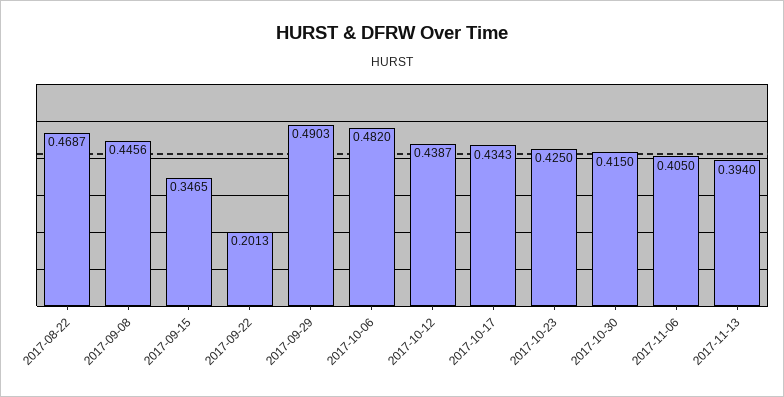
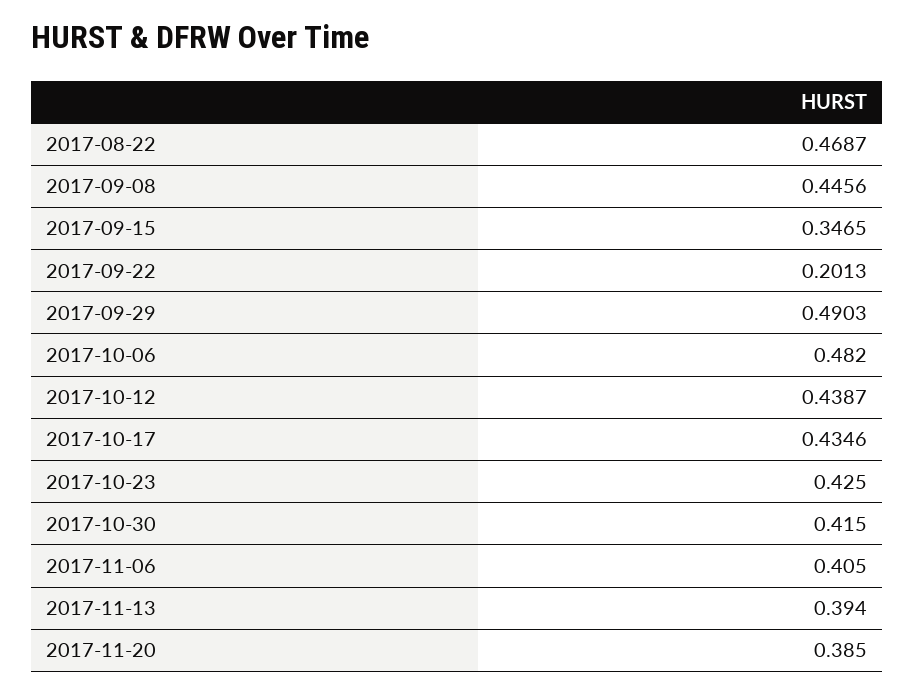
2017-10-17: 0.4343 -> 0.4346
2017-11-20: none -> 0.385

